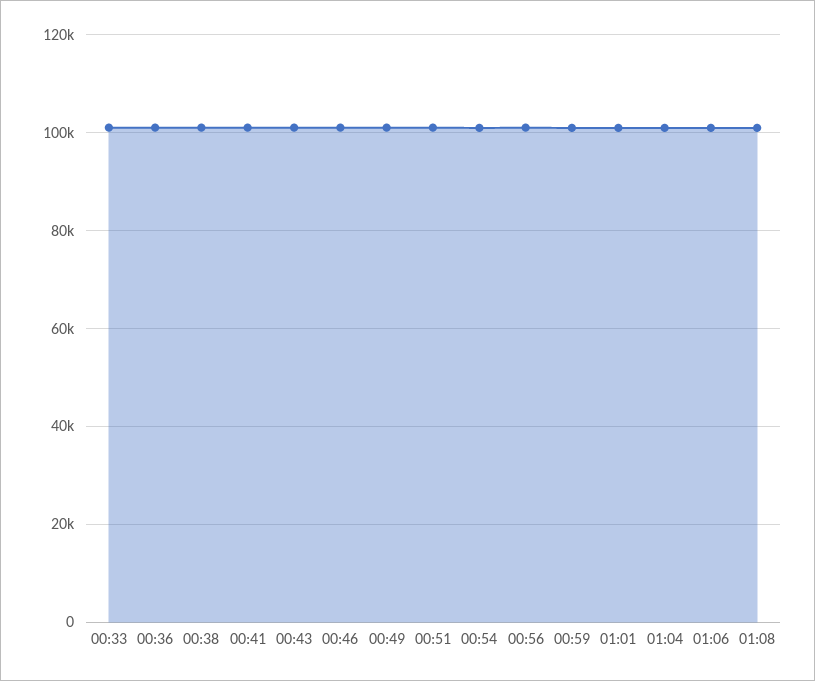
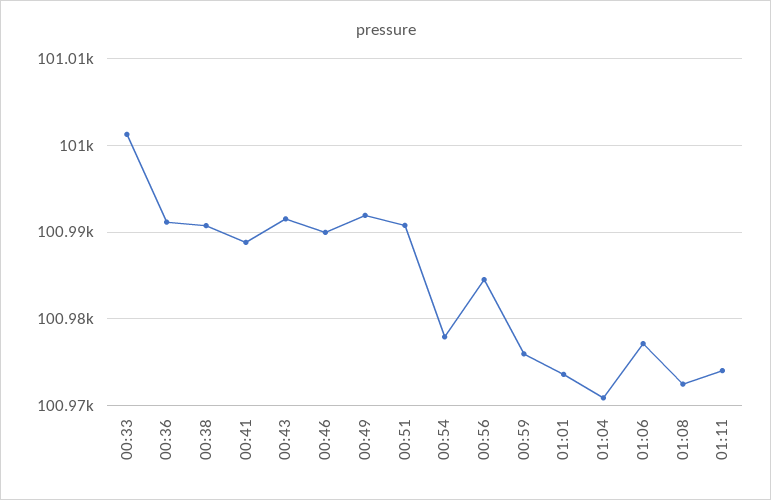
01:11: none -> 100974

